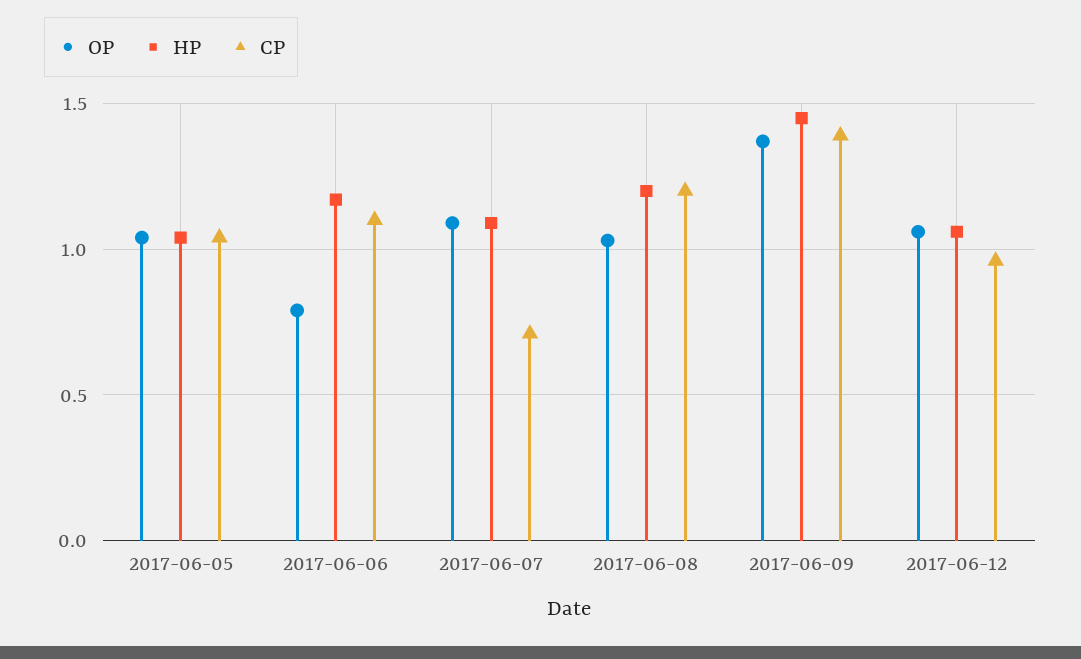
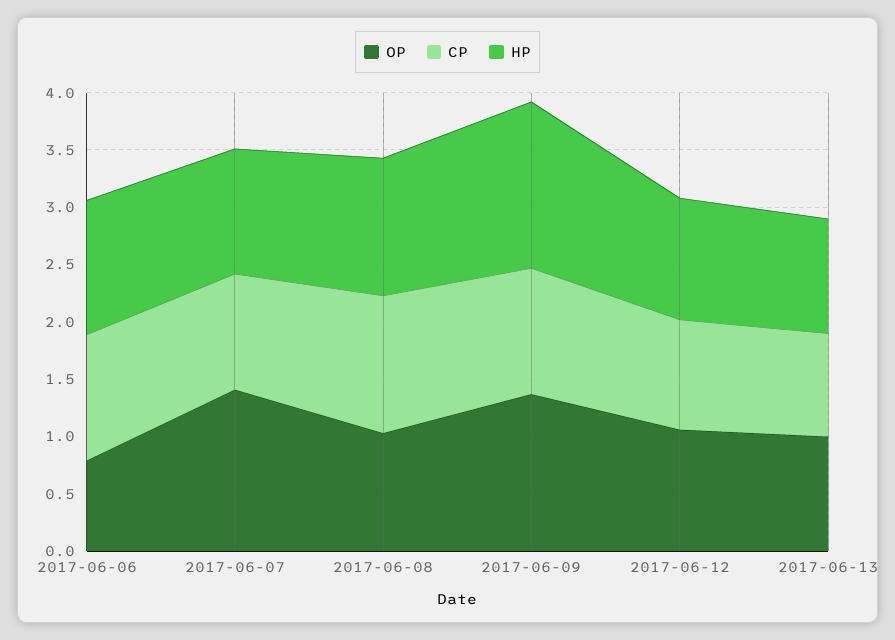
OP, 2017-06-05: 1.05 -> none
HP, 2017-06-05: 1.05 -> none
CP, 2017-06-05: 1.05 -> none
OP, 2017-06-07: 1.1 -> 1.4
CP, 2017-06-07: 0.7 -> 1
CP, 2017-06-09: 1.4 -> 1.1
OP, 2017-06-13: none -> 1
CP, 2017-06-13: none -> 0.9
HP, 2017-06-13: none -> 1

